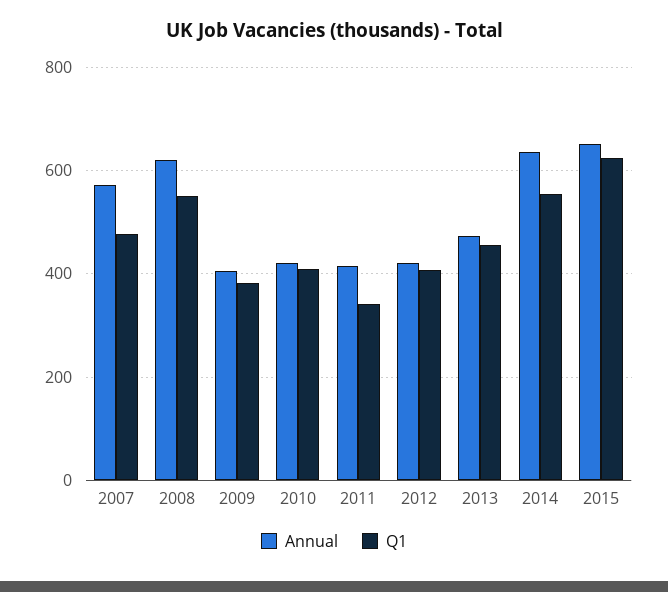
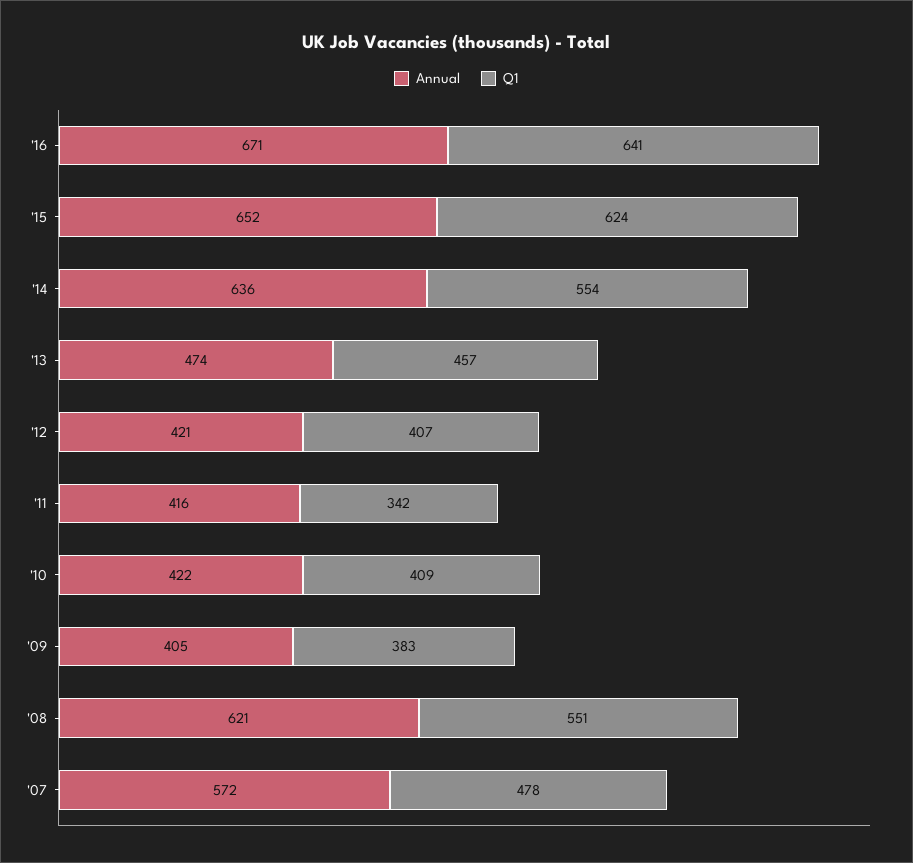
Annual, '16: none -> 671
Q1, '16: none -> 641

